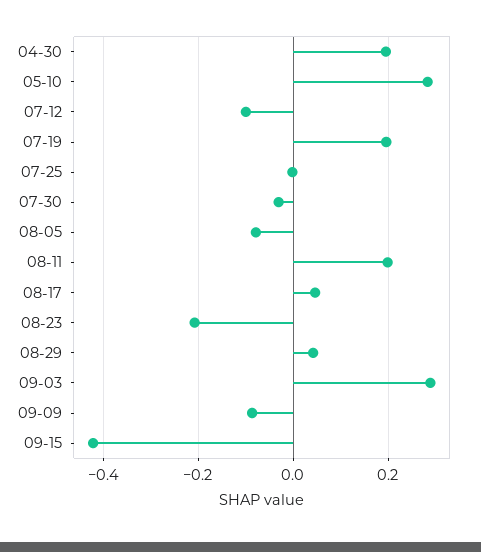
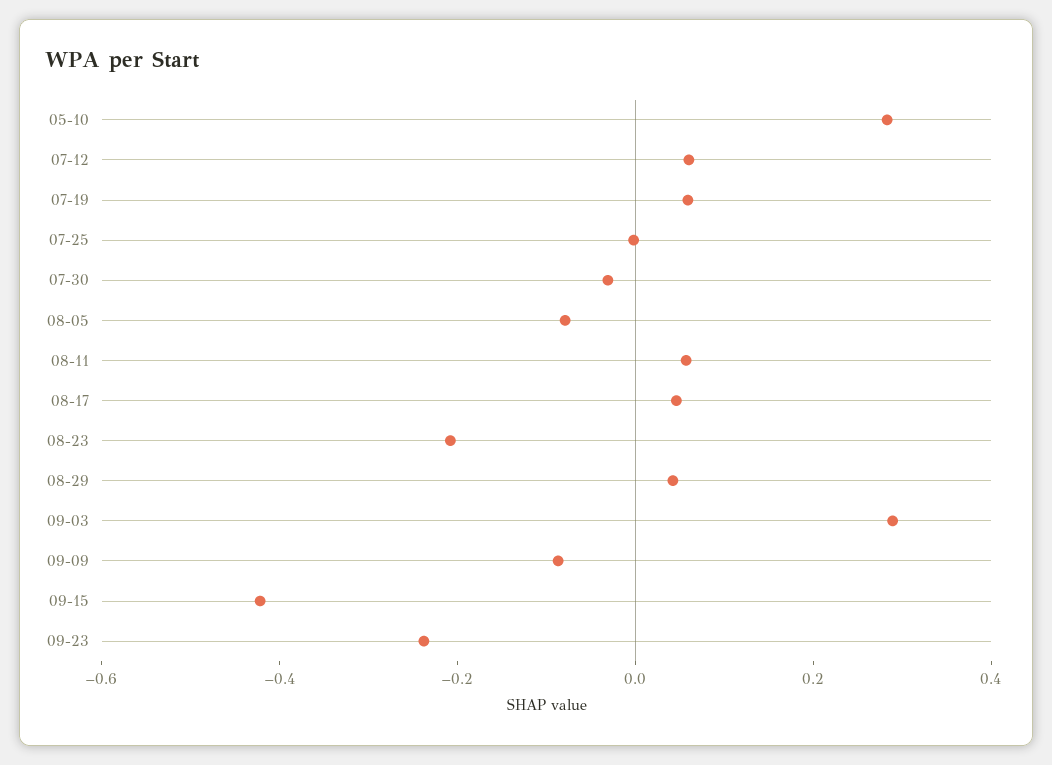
04-30: 0.2 -> none
07-12: -0.1 -> 0.05
07-19: 0.2 -> 0.05
08-11: 0.2 -> 0.05
09-23: none -> -0.25

